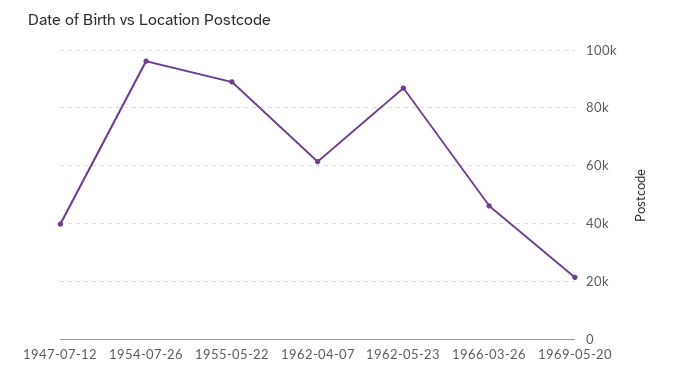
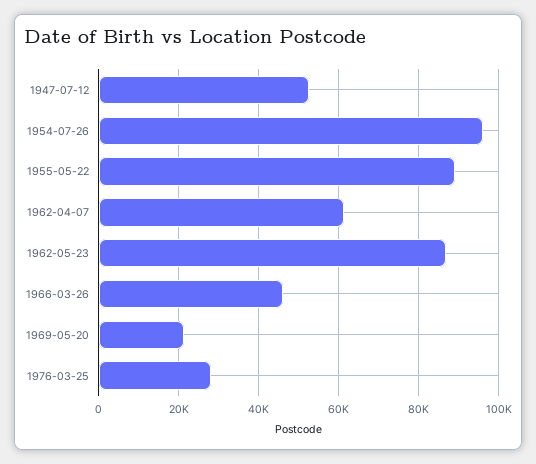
1947-07-12: 40000 -> 52000
1976-03-25: none -> 28000

